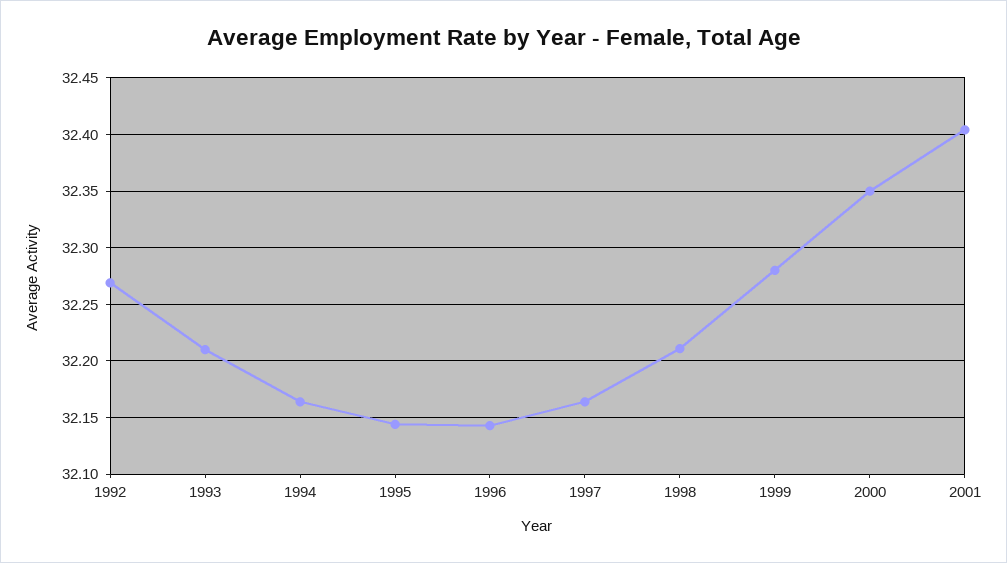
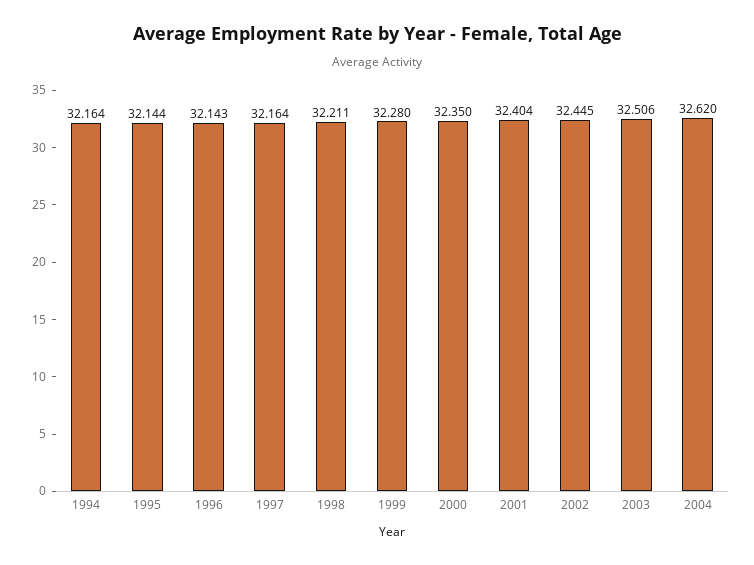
1992: 32.27 -> none
1993: 32.21 -> none
2002: none -> 32.445
2003: none -> 32.506
2004: none -> 32.62

